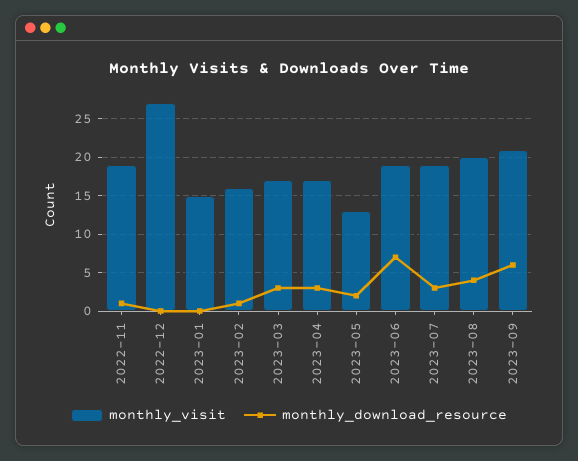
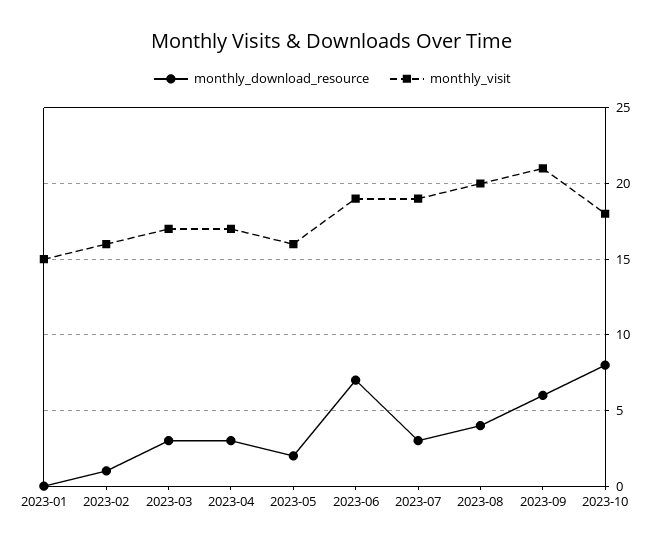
monthly_visit, 2022-11: 19 -> none
monthly_download_resource, 2022-11: 1 -> none
monthly_visit, 2022-12: 27 -> none
monthly_download_resource, 2022-12: 0 -> none
monthly_visit, 2023-05: 13 -> 16
monthly_download_resource, 2023-10: none -> 8
monthly_visit, 2023-10: none -> 18

